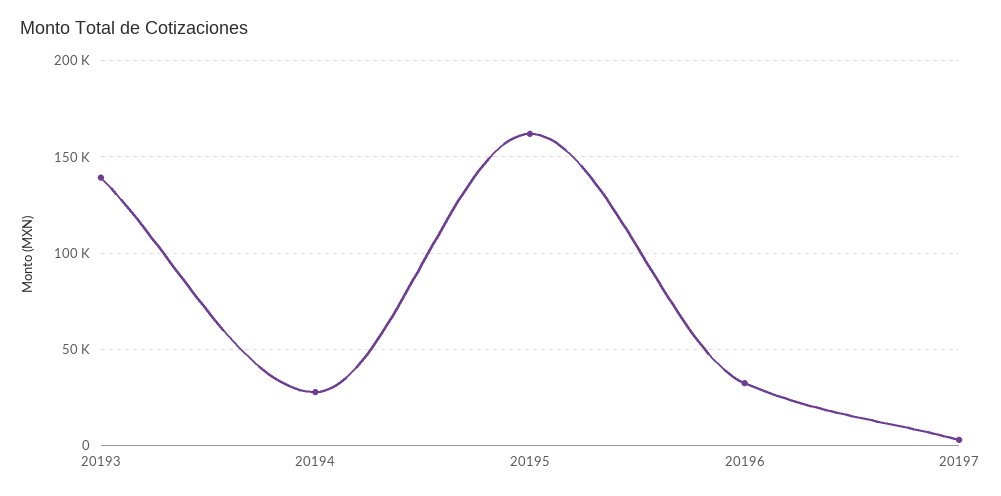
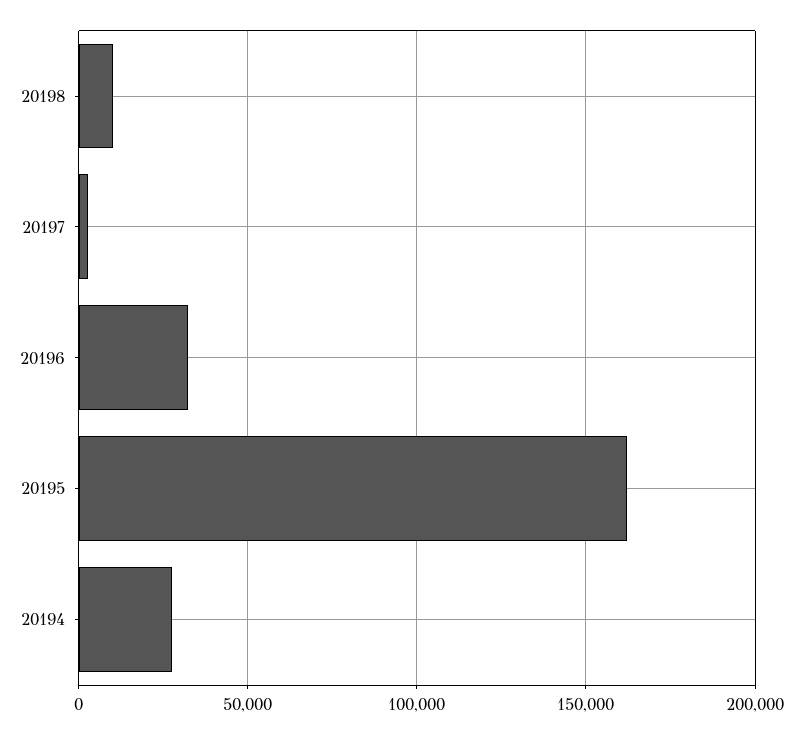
20193: 140000 -> none
20198: none -> 10000

